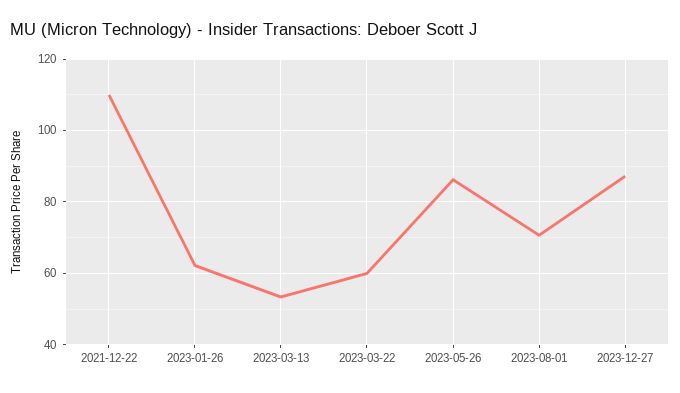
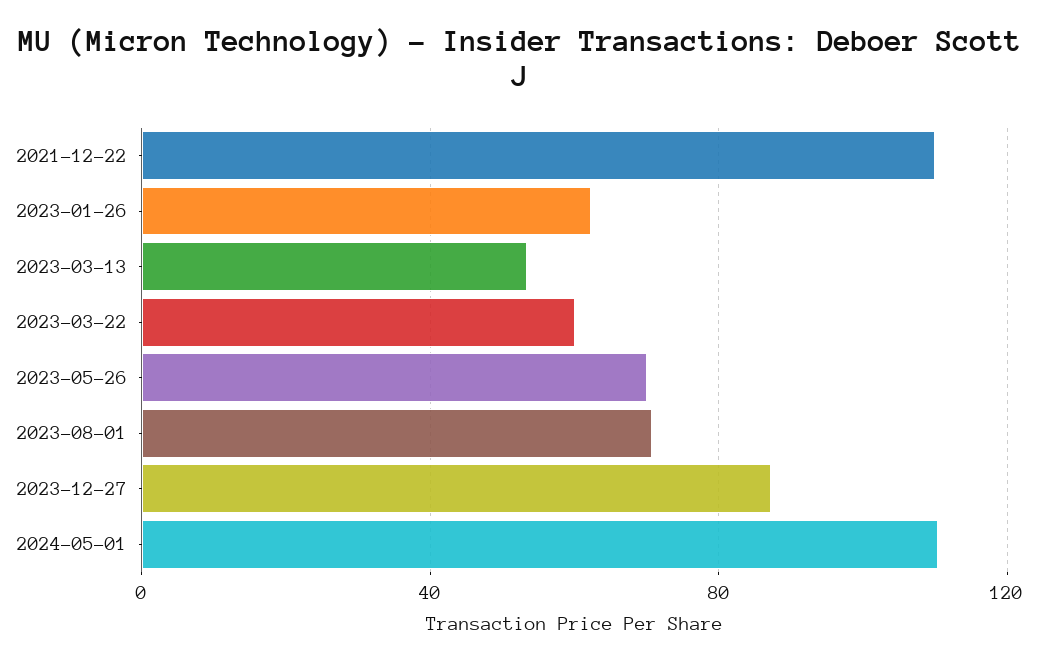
2023-05-26: 86 -> 70
2024-05-01: none -> 110

